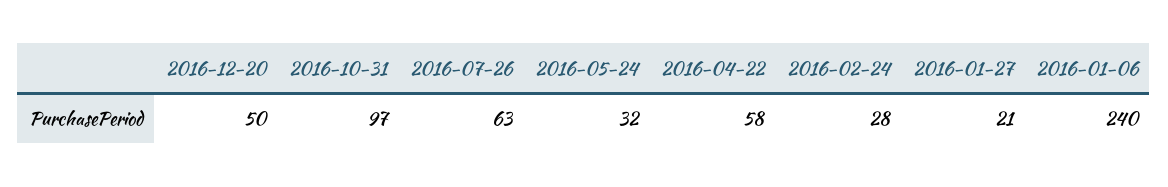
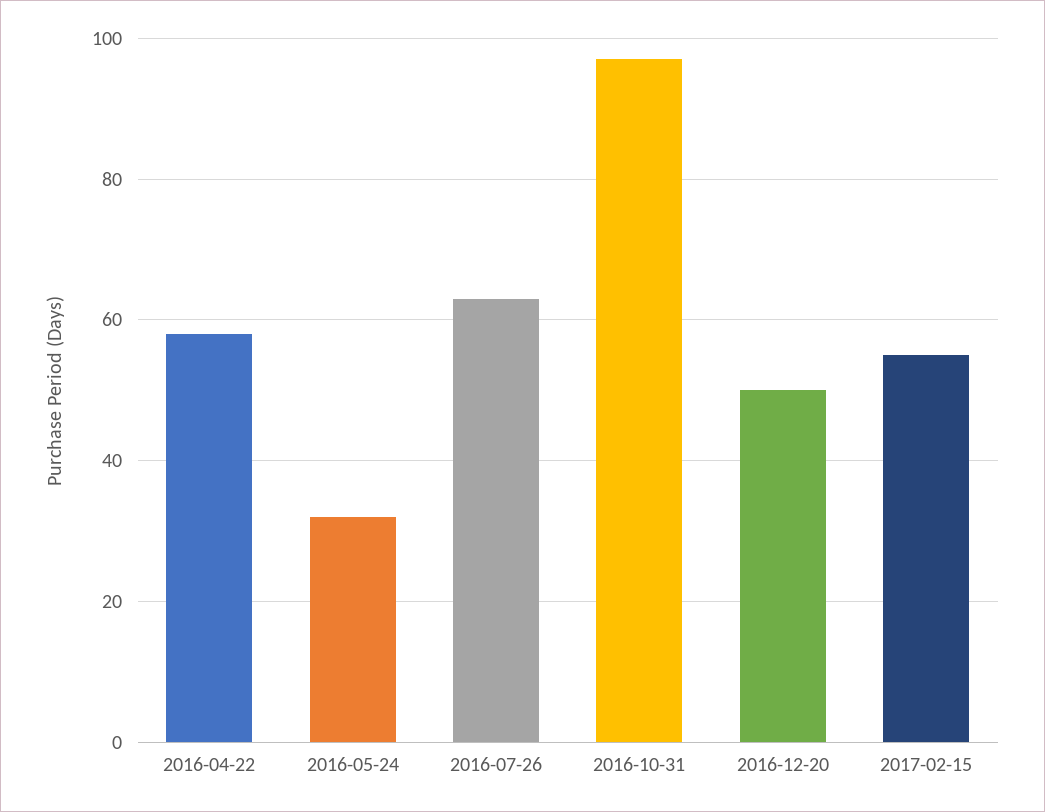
2016-02-24: 28 -> none
2016-01-27: 21 -> none
2016-01-06: 240 -> none
2017-02-15: none -> 55

